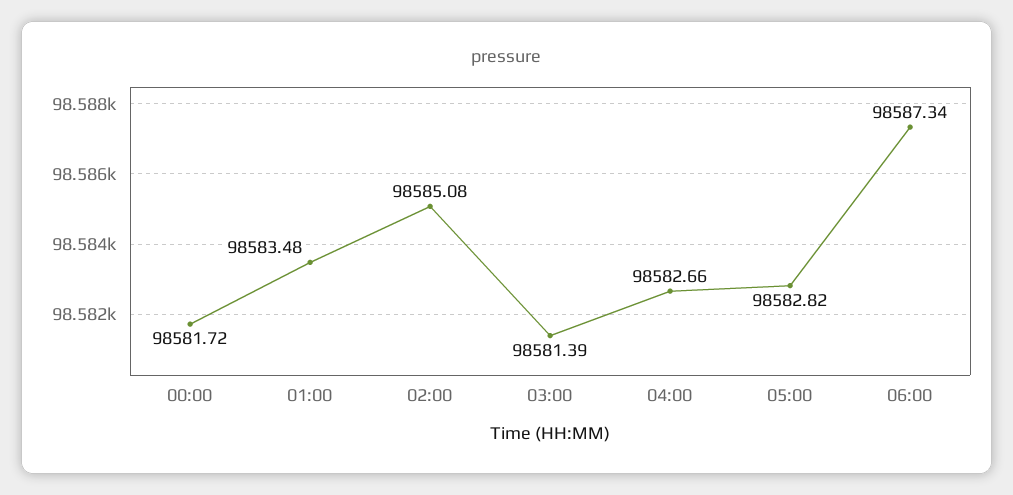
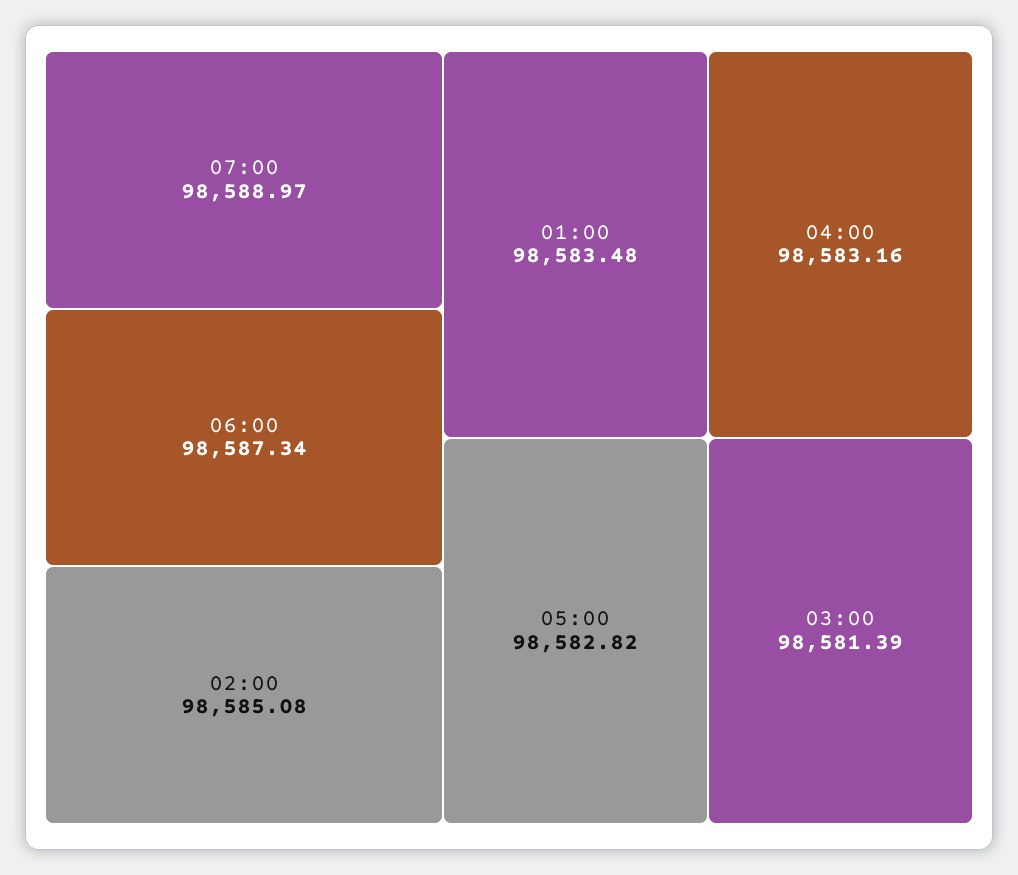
00:00: 98581.72 -> none
04:00: 98582.66 -> 98583.16
07:00: none -> 98588.97

